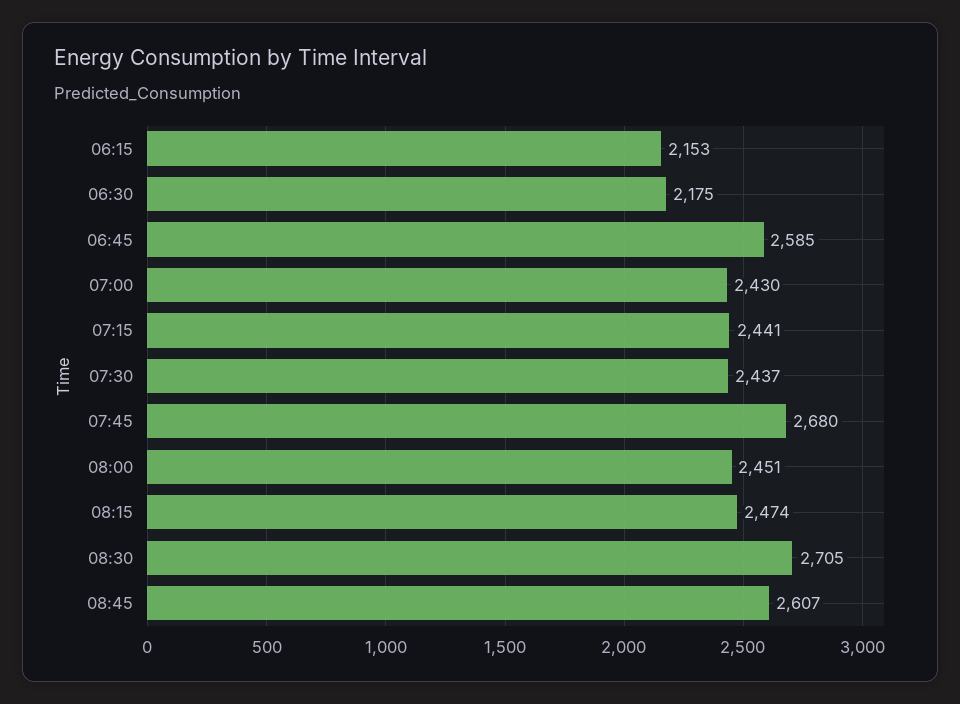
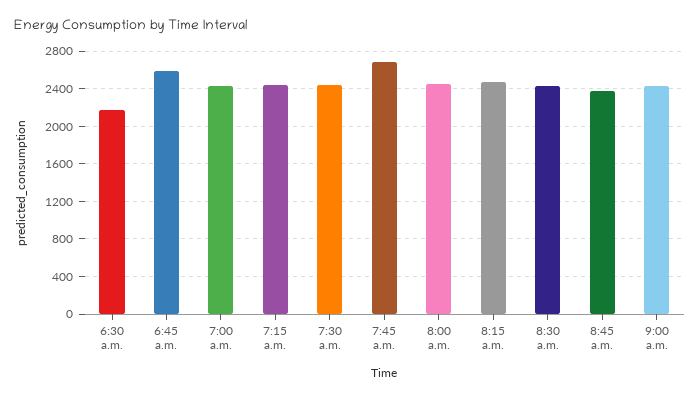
06:15: 2153 -> none
08:30: 2705 -> 2400
08:45: 2607 -> 2400
9:00 a.m.: none -> 2400

